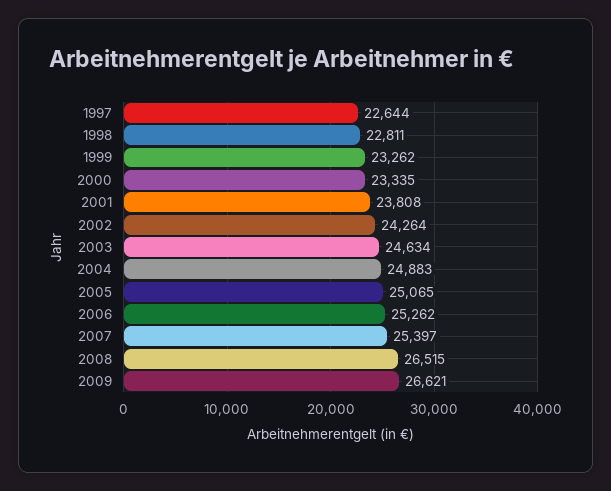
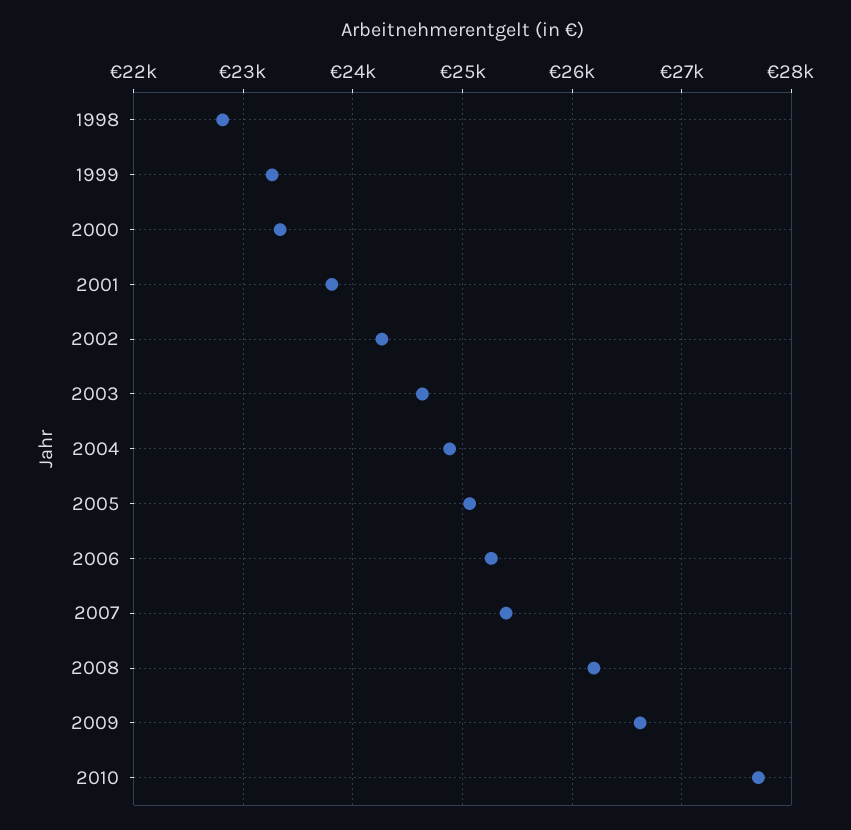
1997: 22644 -> none
2008: 26515 -> 26200
2010: none -> 27700

